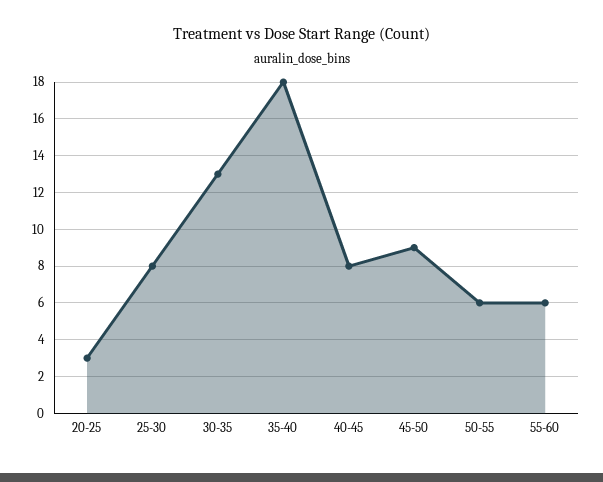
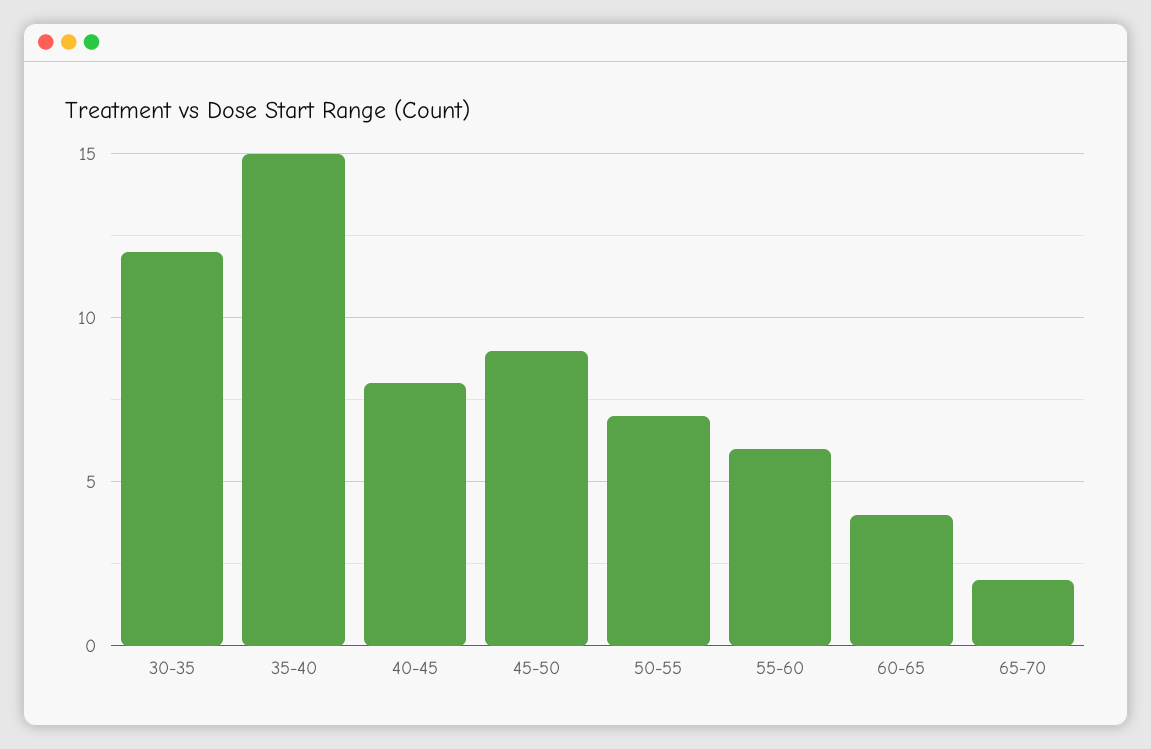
20-25: 3 -> none
25-30: 8 -> none
30-35: 13 -> 12
35-40: 18 -> 15
50-55: 6 -> 7
60-65: none -> 4
65-70: none -> 2

